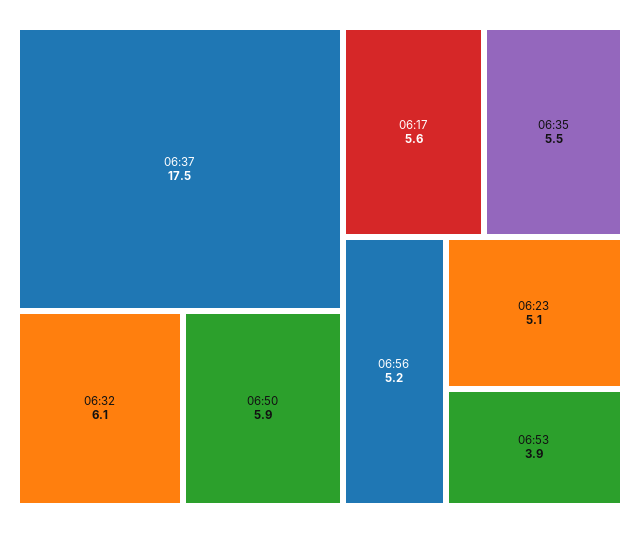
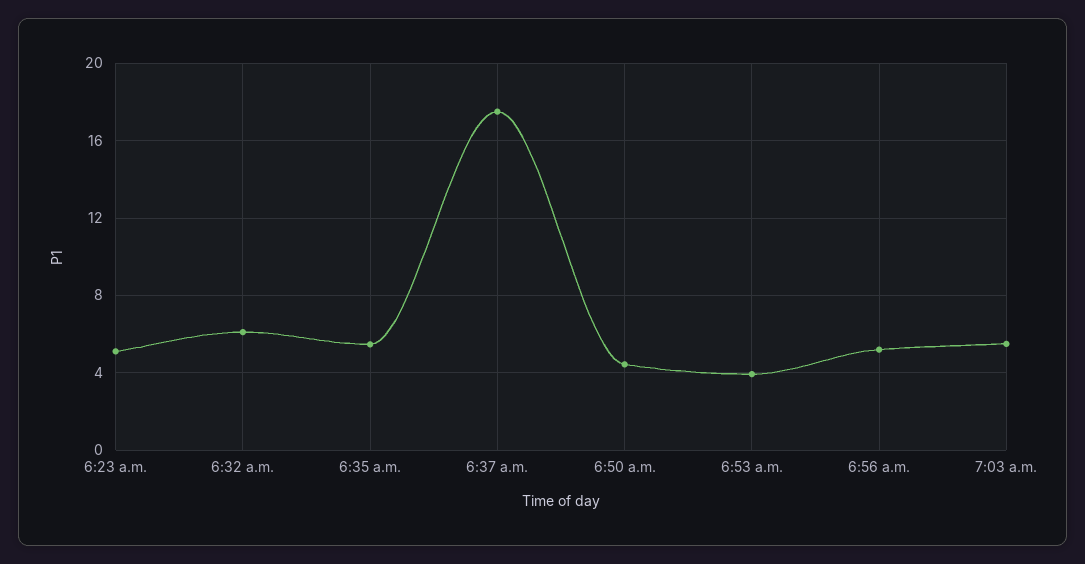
06:50: 5.9 -> 4.5
06:17: 5.6 -> none
7:03 a.m.: none -> 5.5

